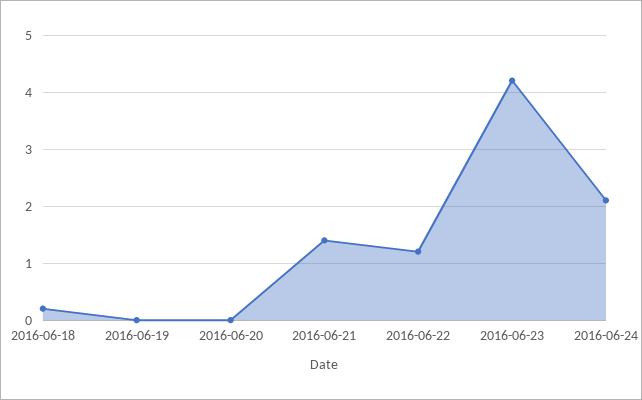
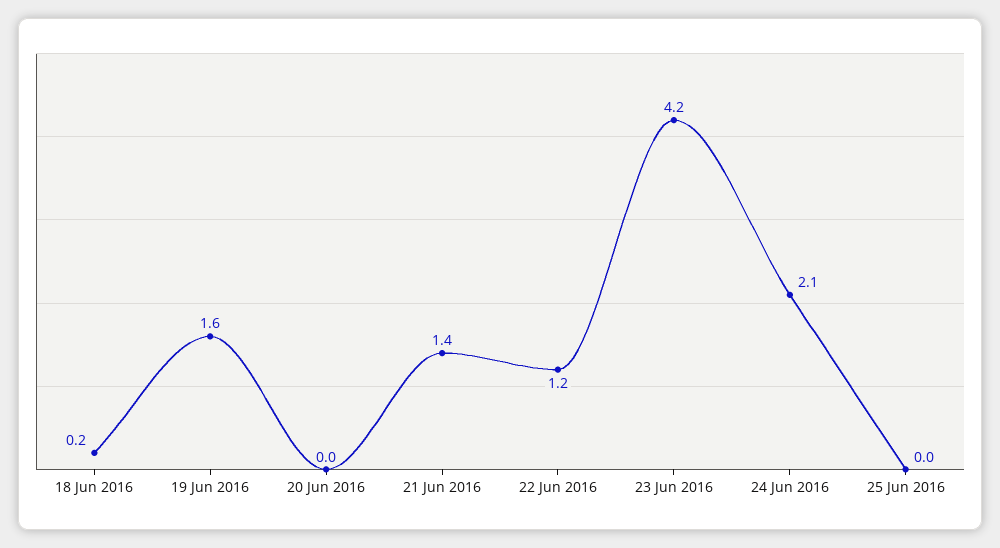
2016-06-19: 0 -> 1.6
25 Jun 2016: none -> 0

